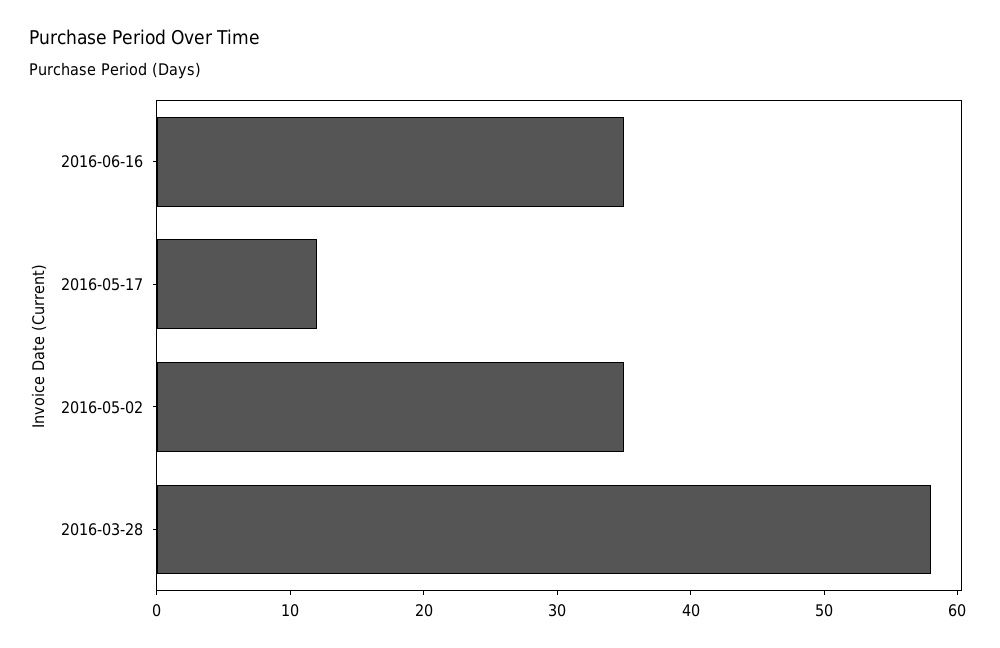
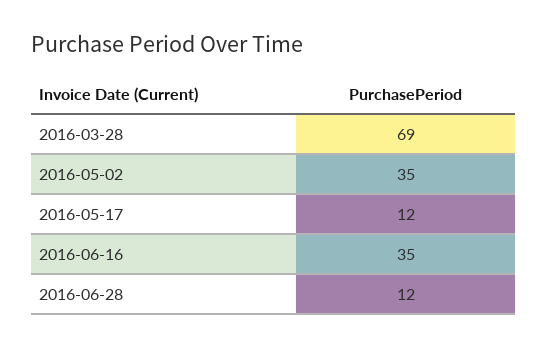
2016-03-28: 58 -> 69
2016-06-28: none -> 12

